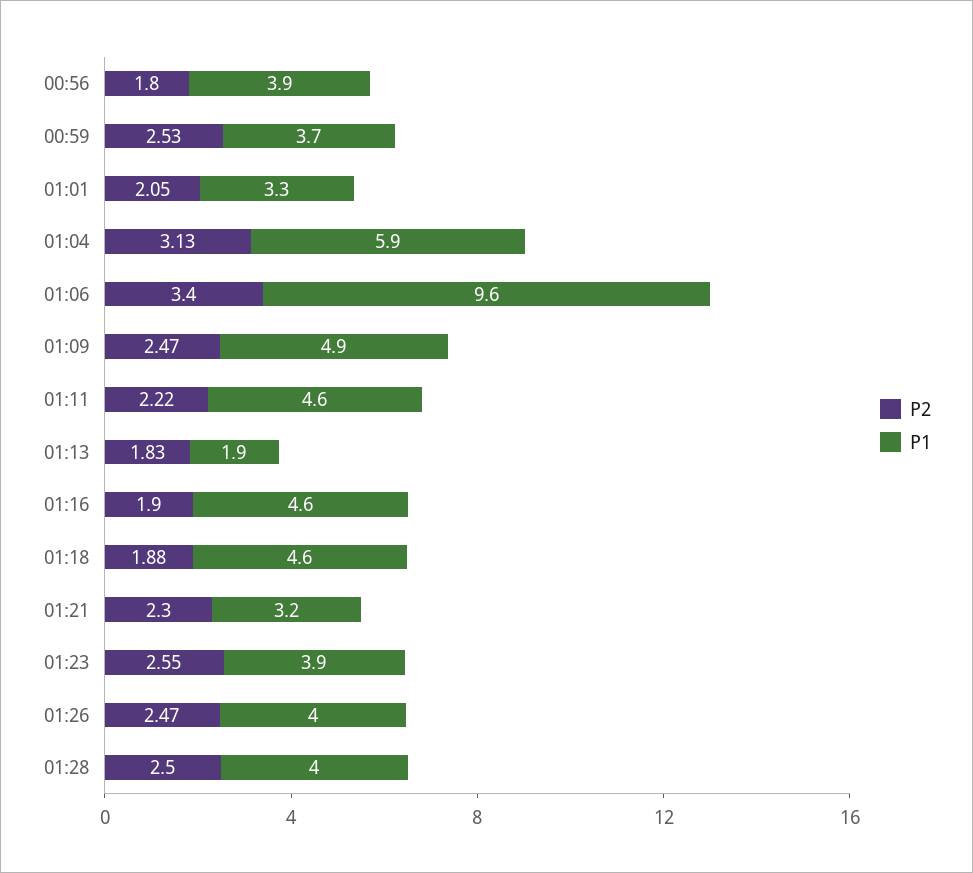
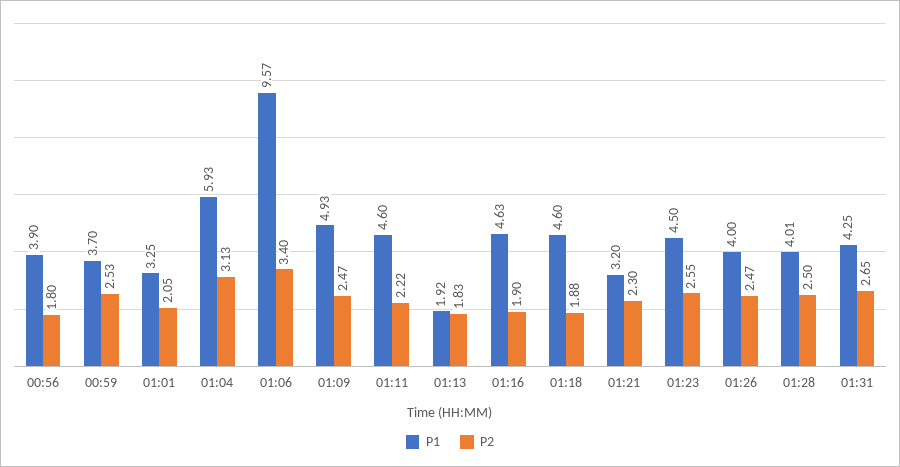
P1, 01:23: 3.9 -> 4.5
P1, 01:31: none -> 4.25
P2, 01:31: none -> 2.65

